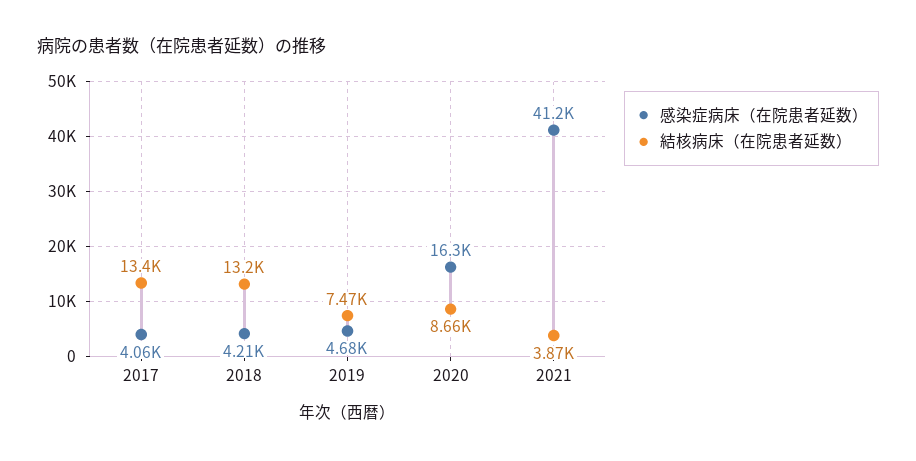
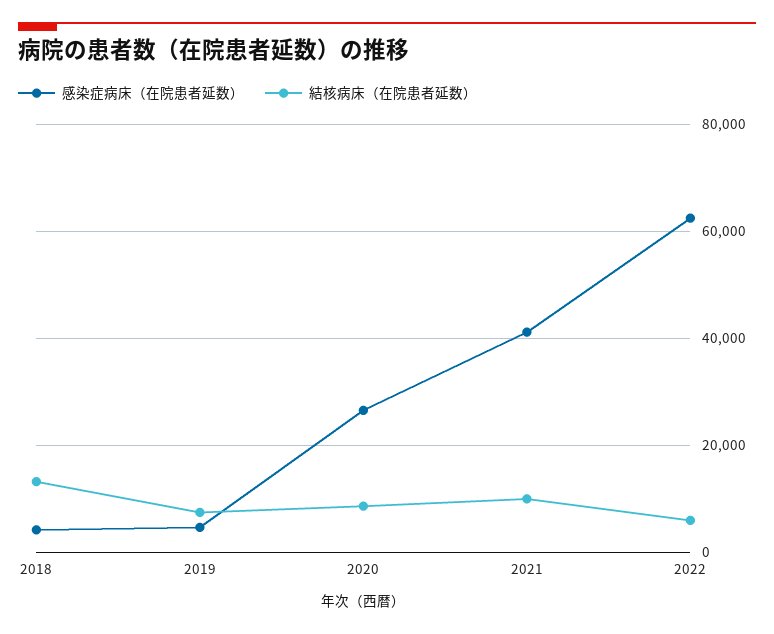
感染症病床（在院患者延数）, 2017: 4060 -> none
結核病床（在院患者延数）, 2017: 13400 -> none
感染症病床（在院患者延数）, 2020: 16300 -> 26000
結核病床（在院患者延数）, 2021: 3870 -> 10000
感染症病床（在院患者延数）, 2022: none -> 62000
結核病床（在院患者延数）, 2022: none -> 6000

